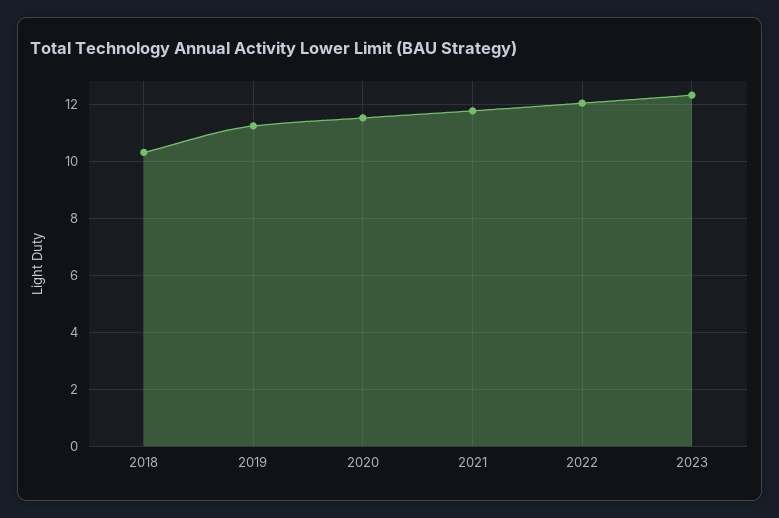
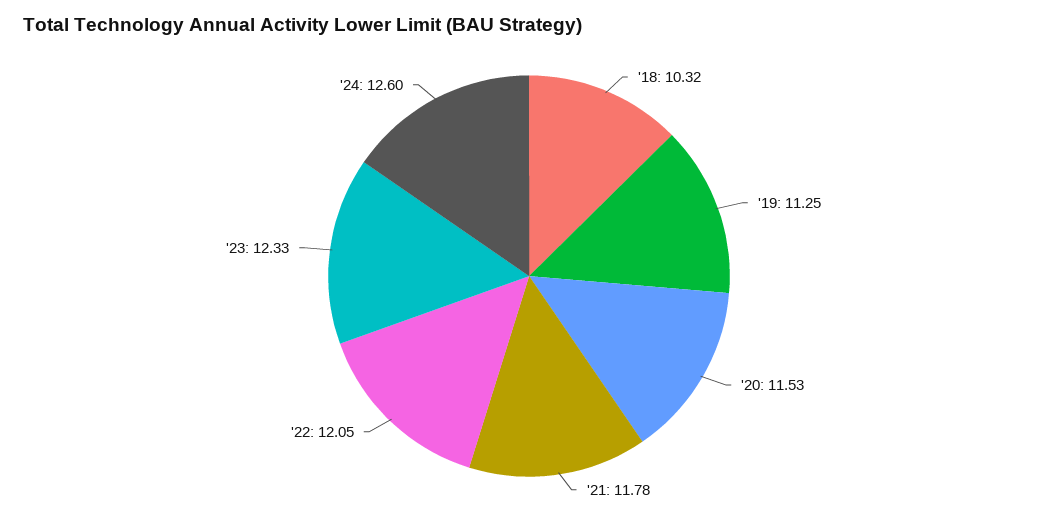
'24: none -> 12.6

